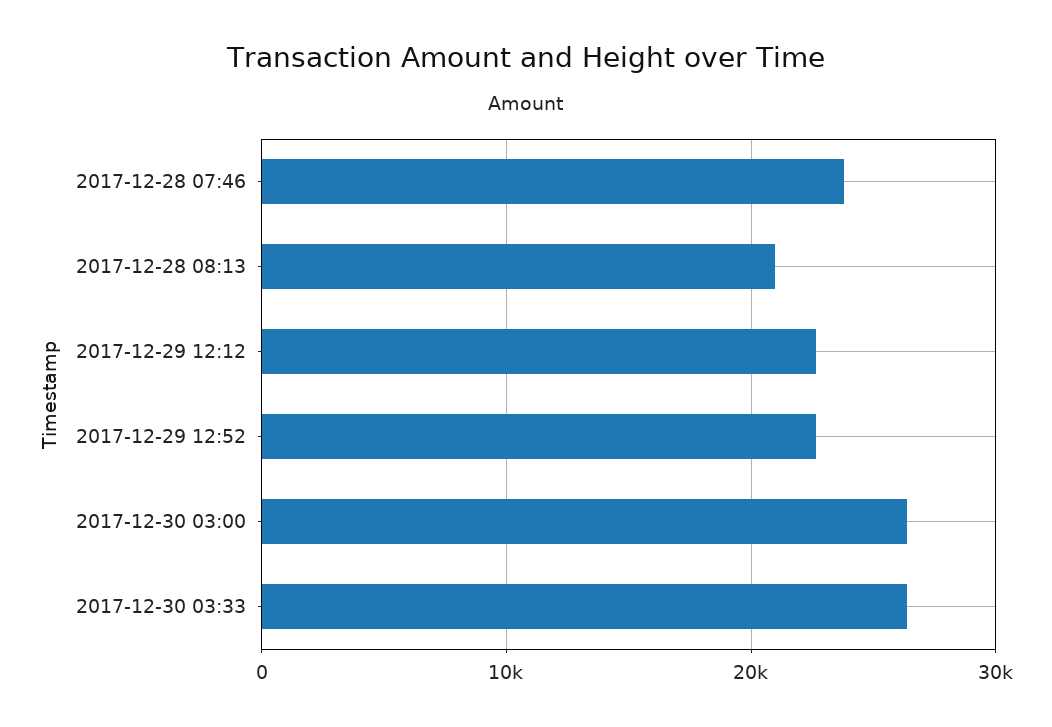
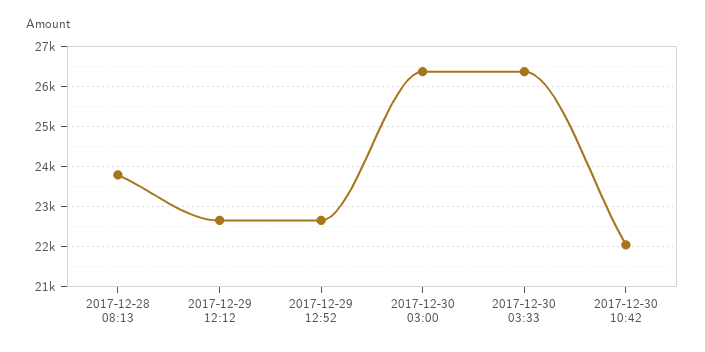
2017-12-28 07:46: 24000 -> none
2017-12-28 08:13: 21000 -> 23800
2017-12-30 10:42: none -> 22000

